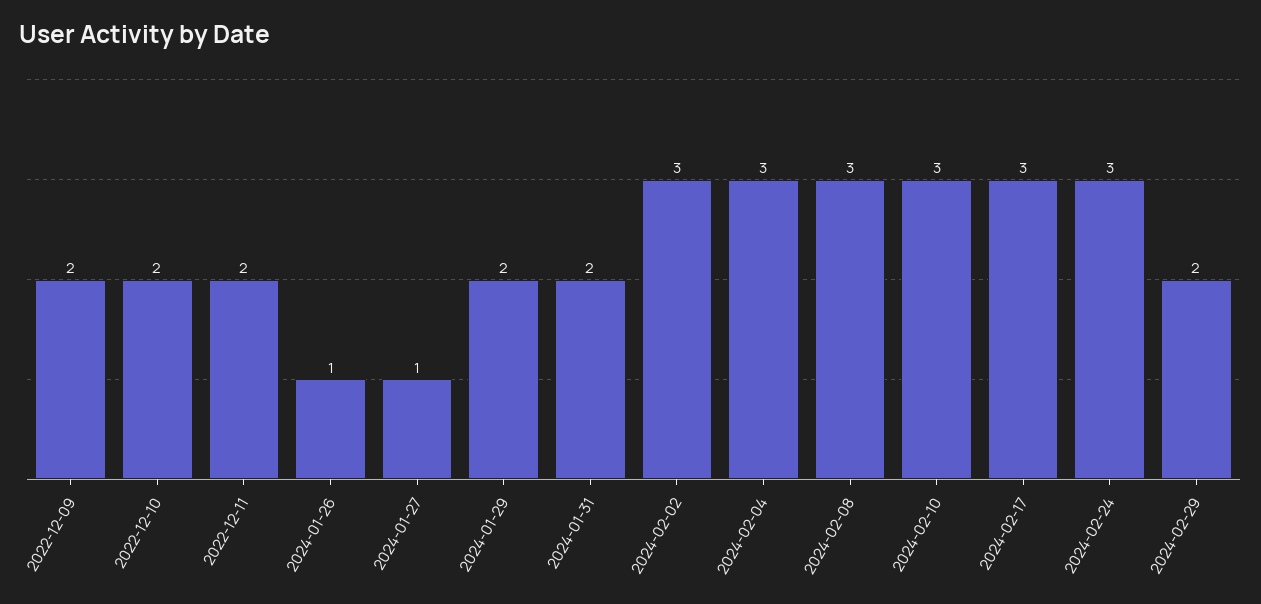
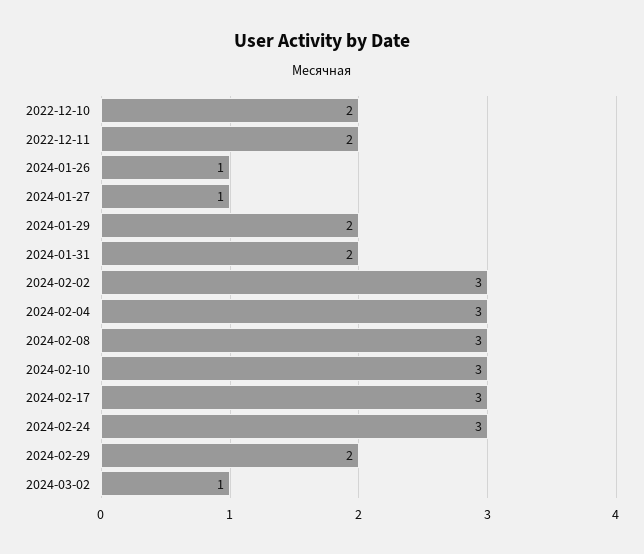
2022-12-09: 2 -> none
2024-03-02: none -> 1

